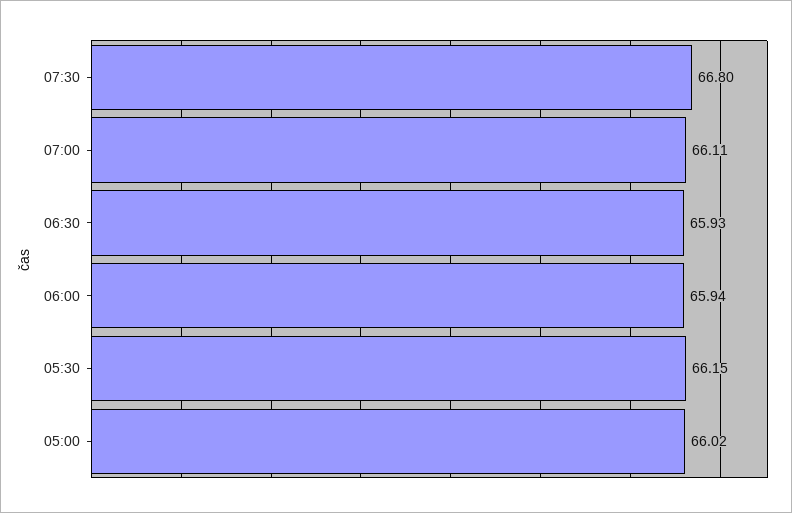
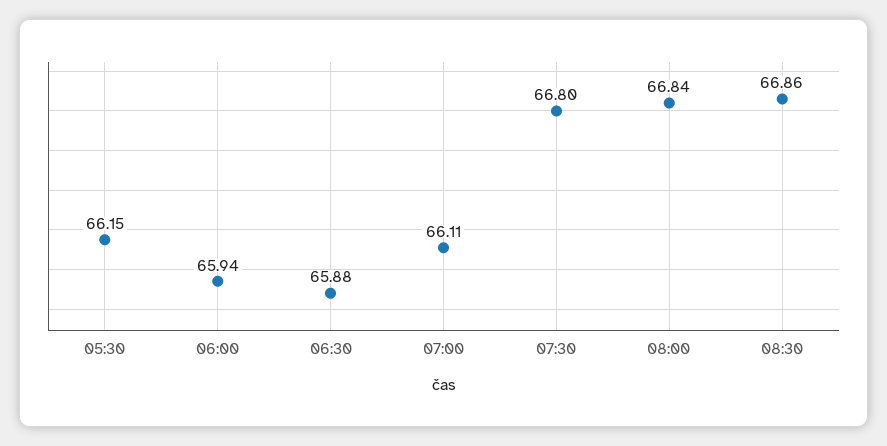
06:30: 65.93 -> 65.88
05:00: 66.02 -> none
08:00: none -> 66.84
08:30: none -> 66.86

